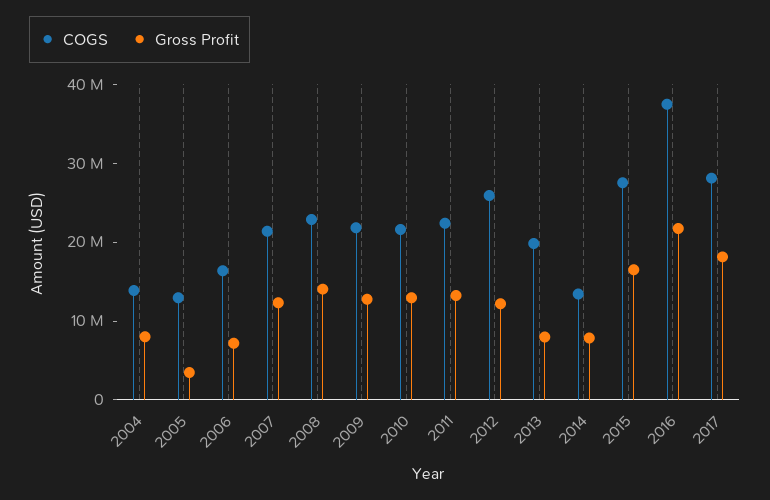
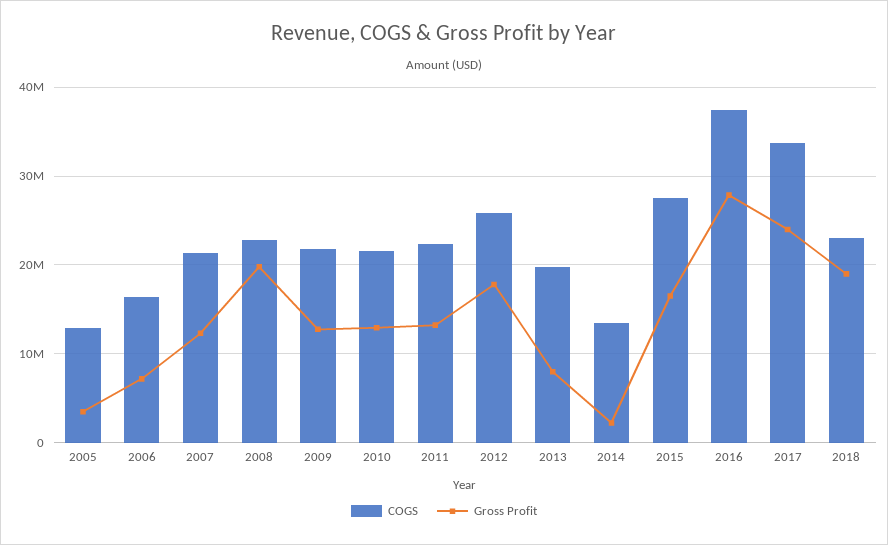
COGS, 2004: 14000000 -> none
Gross Profit, 2004: 8000000 -> none
Gross Profit, 2008: 14000000 -> 20000000
Gross Profit, 2012: 12000000 -> 18000000
Gross Profit, 2014: 8000000 -> 2000000
Gross Profit, 2016: 22000000 -> 28000000
COGS, 2017: 28000000 -> 34000000
Gross Profit, 2017: 18000000 -> 24000000
COGS, 2018: none -> 23000000
Gross Profit, 2018: none -> 19000000

